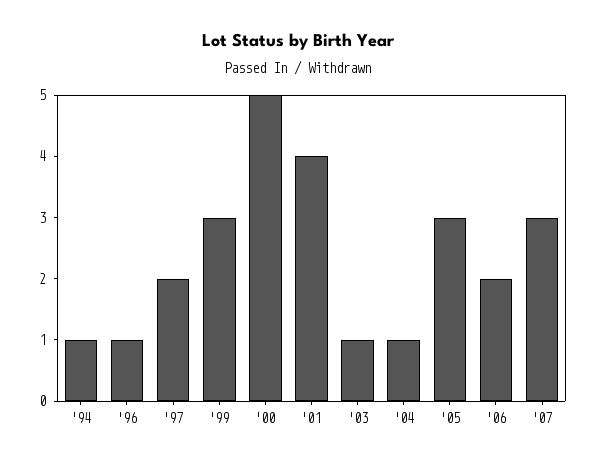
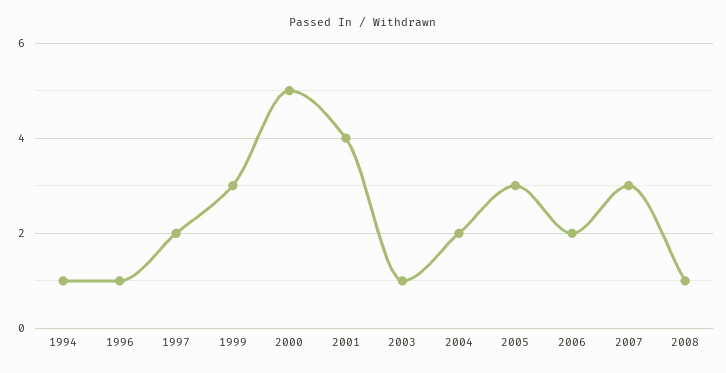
'04: 1 -> 2
2008: none -> 1

